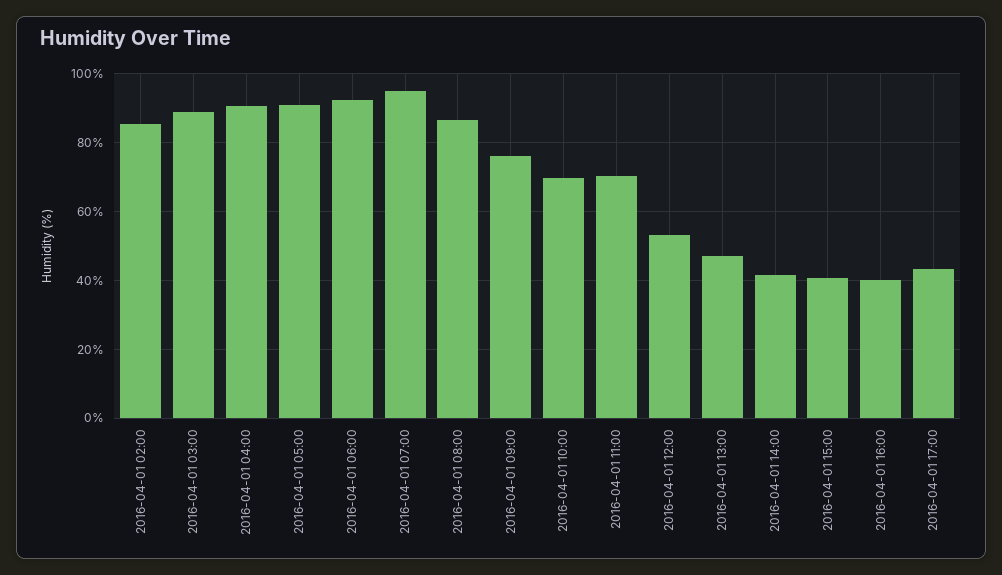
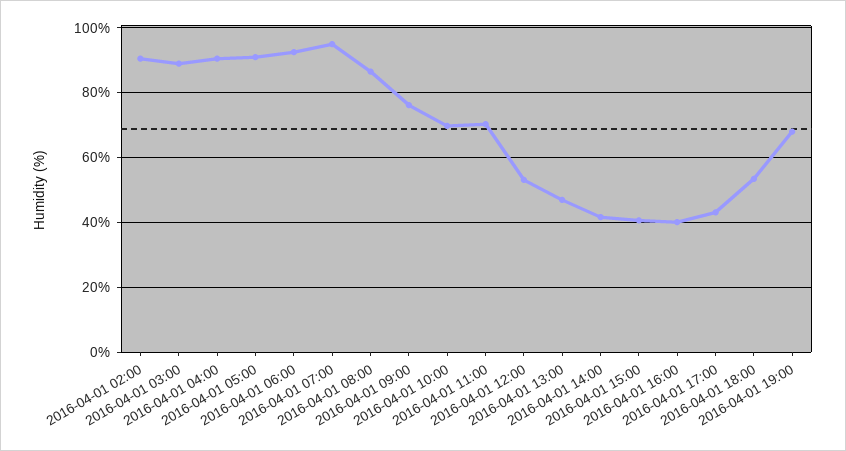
2016-04-01 02:00: 86 -> 90
2016-04-01 18:00: none -> 54
2016-04-01 19:00: none -> 68

